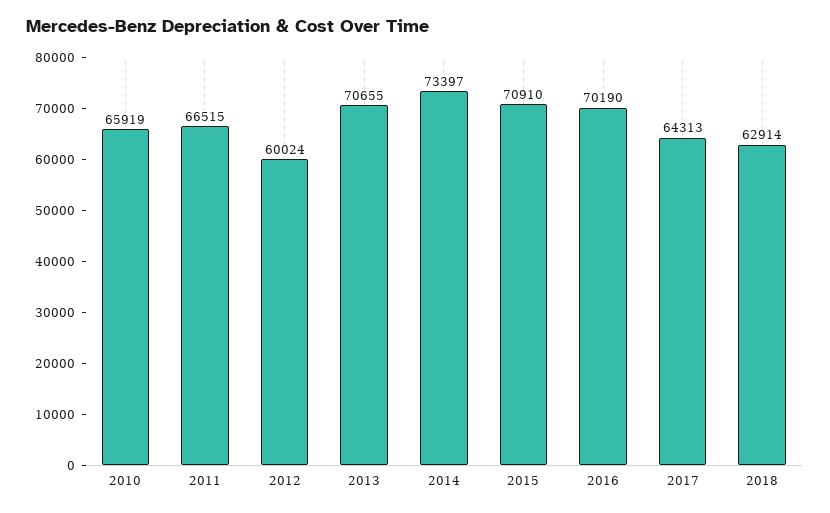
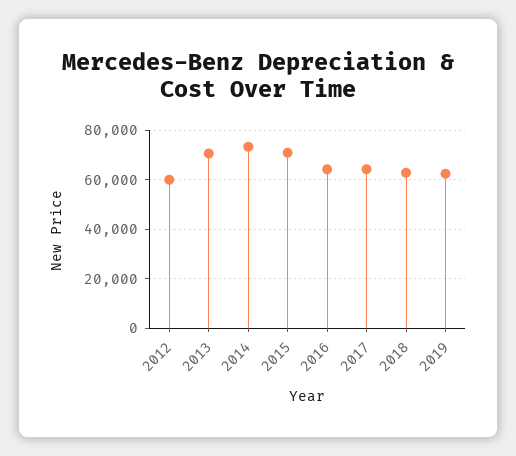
2010: 65919 -> none
2011: 66515 -> none
2016: 70190 -> 65000
2019: none -> 62500

